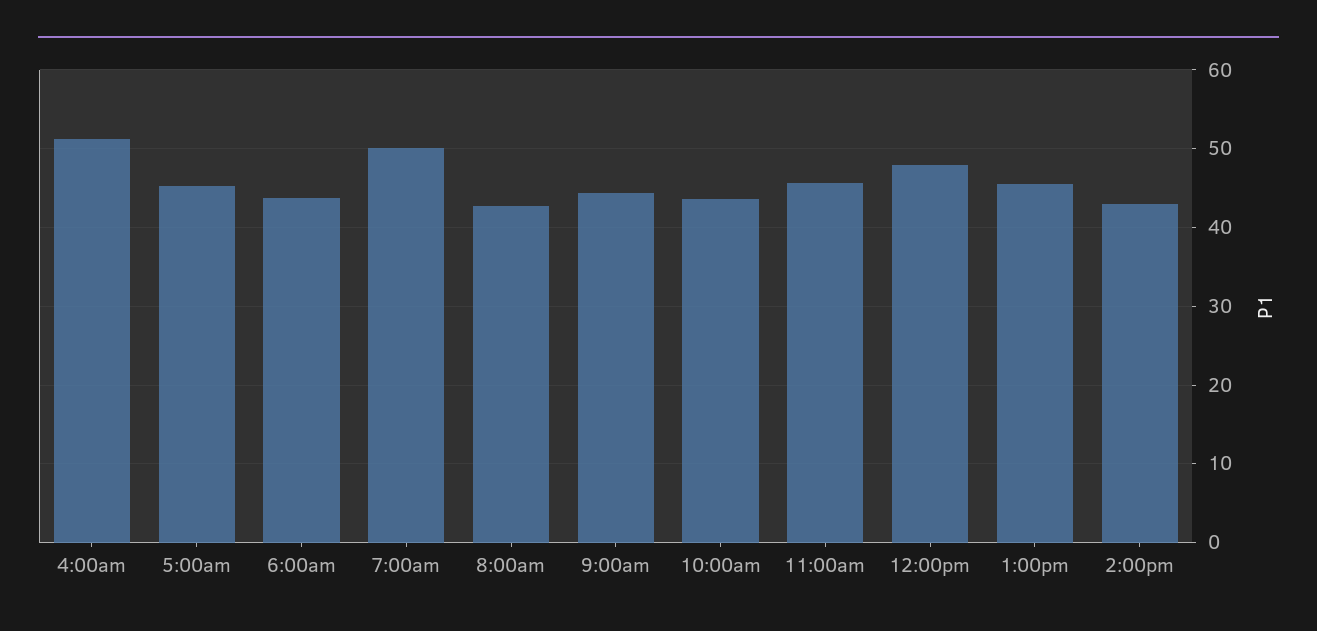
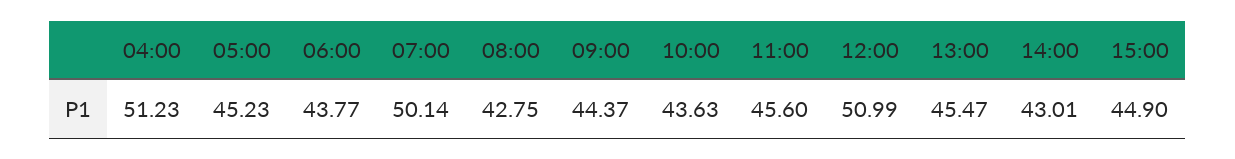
12:00pm: 48 -> 50.99
15:00: none -> 44.9

